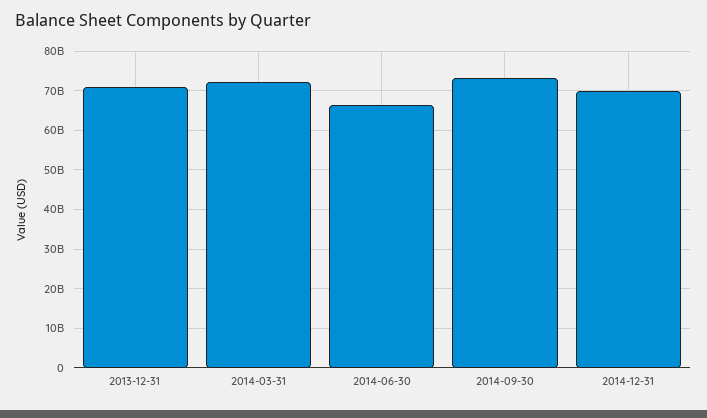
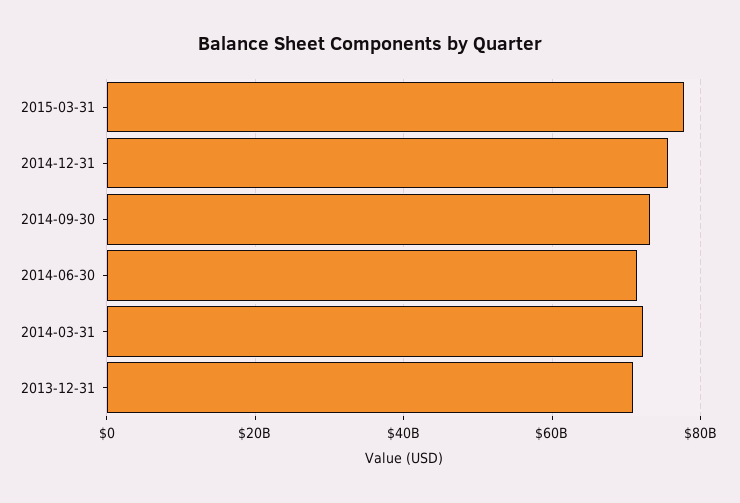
2014-06-30: 66000000000 -> 72000000000
2014-12-31: 70000000000 -> 76000000000
2015-03-31: none -> 78000000000

